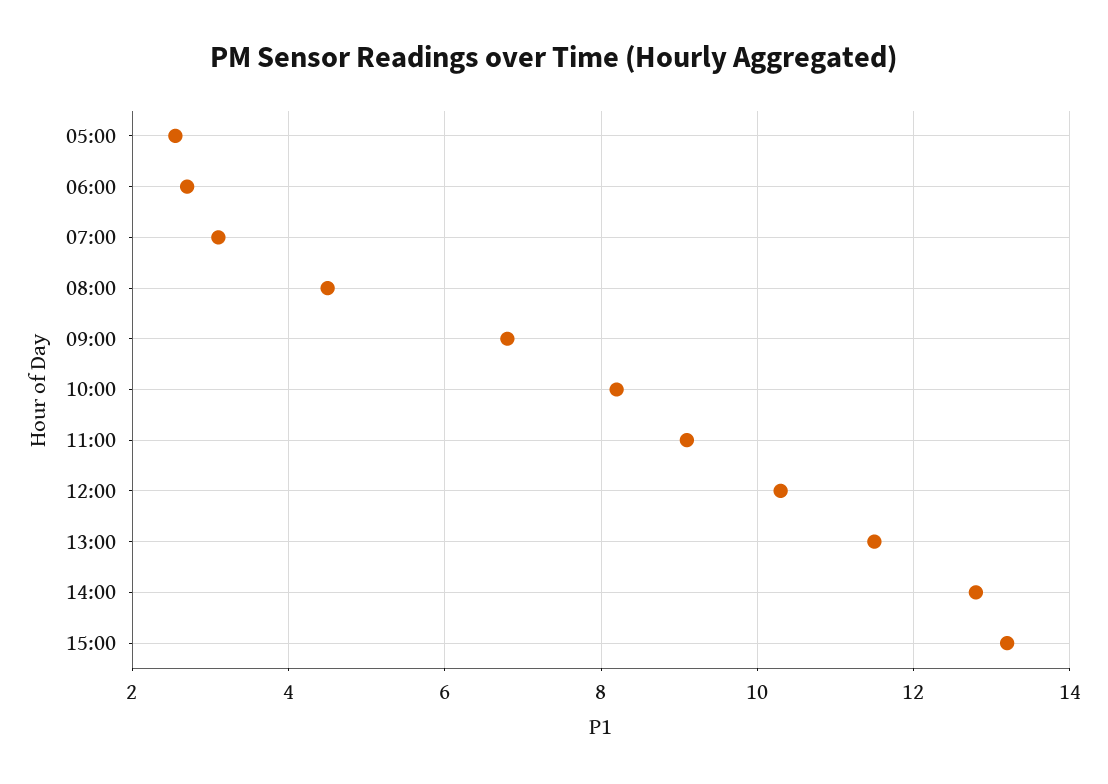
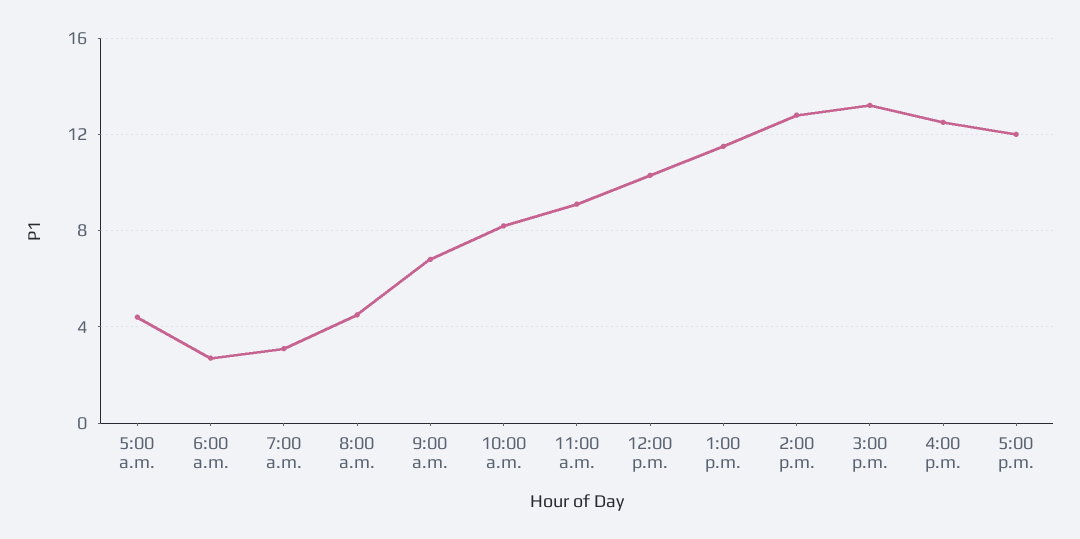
05:00: 2.6 -> 4.5
4:00 p.m.: none -> 12.5
5:00 p.m.: none -> 12

